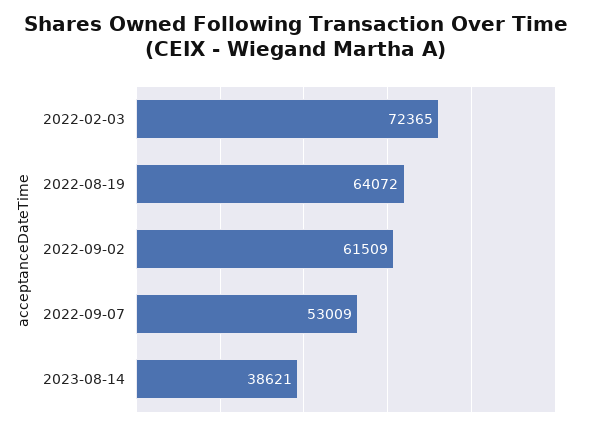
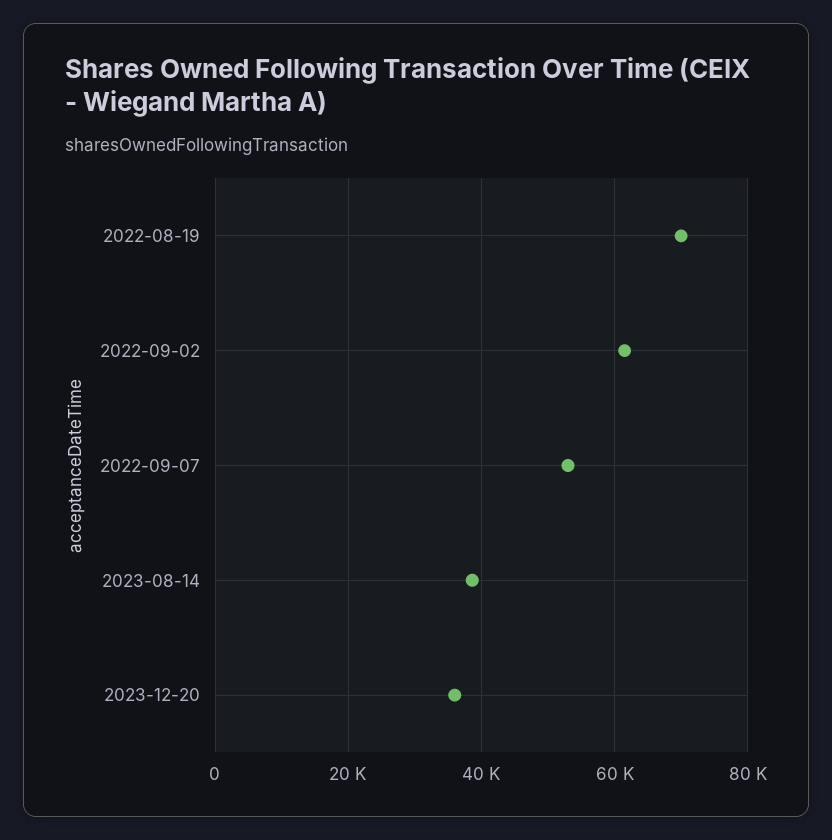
2022-02-03: 72365 -> none
2022-08-19: 64072 -> 70000
2023-12-20: none -> 36000

